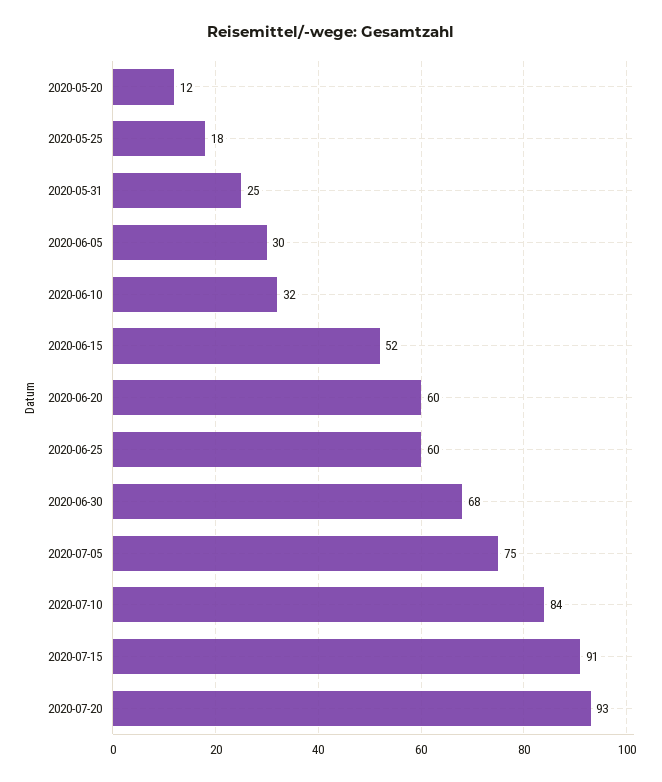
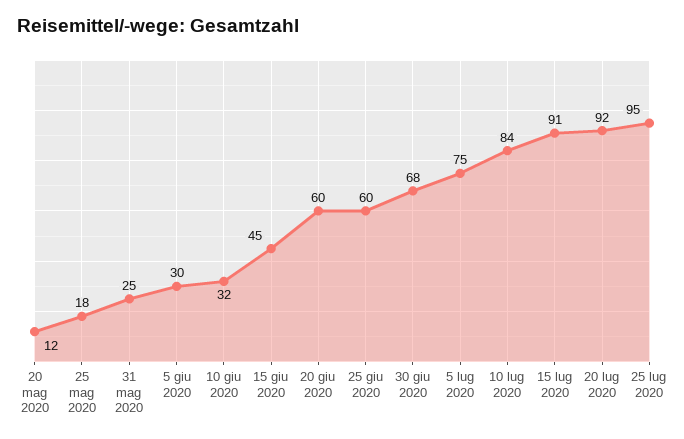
2020-06-15: 52 -> 45
2020-07-20: 93 -> 92
25 lug 2020: none -> 95

